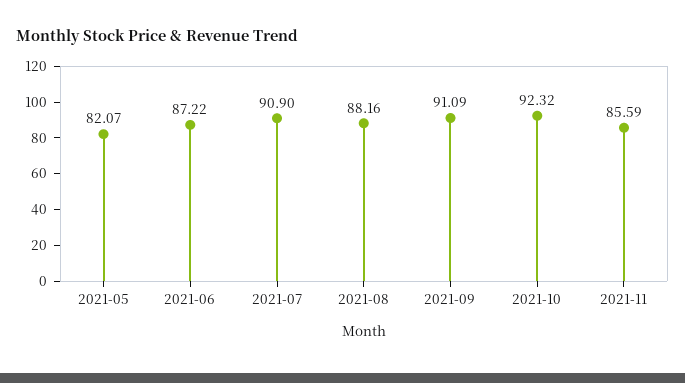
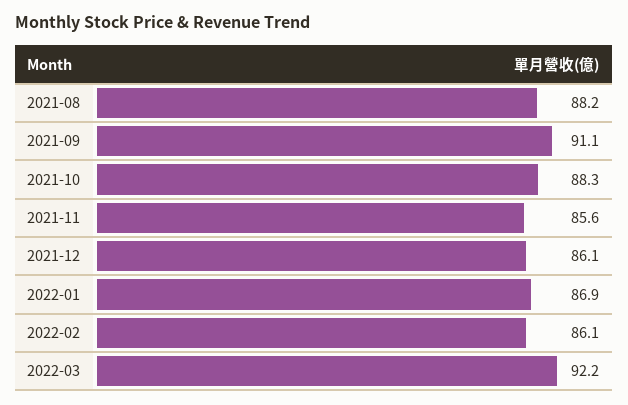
2021-05: 82.07 -> none
2021-06: 87.22 -> none
2021-07: 90.9 -> none
2021-10: 92.32 -> 88.3
2021-12: none -> 86.1
2022-01: none -> 86.9
2022-02: none -> 86.1
2022-03: none -> 92.2

